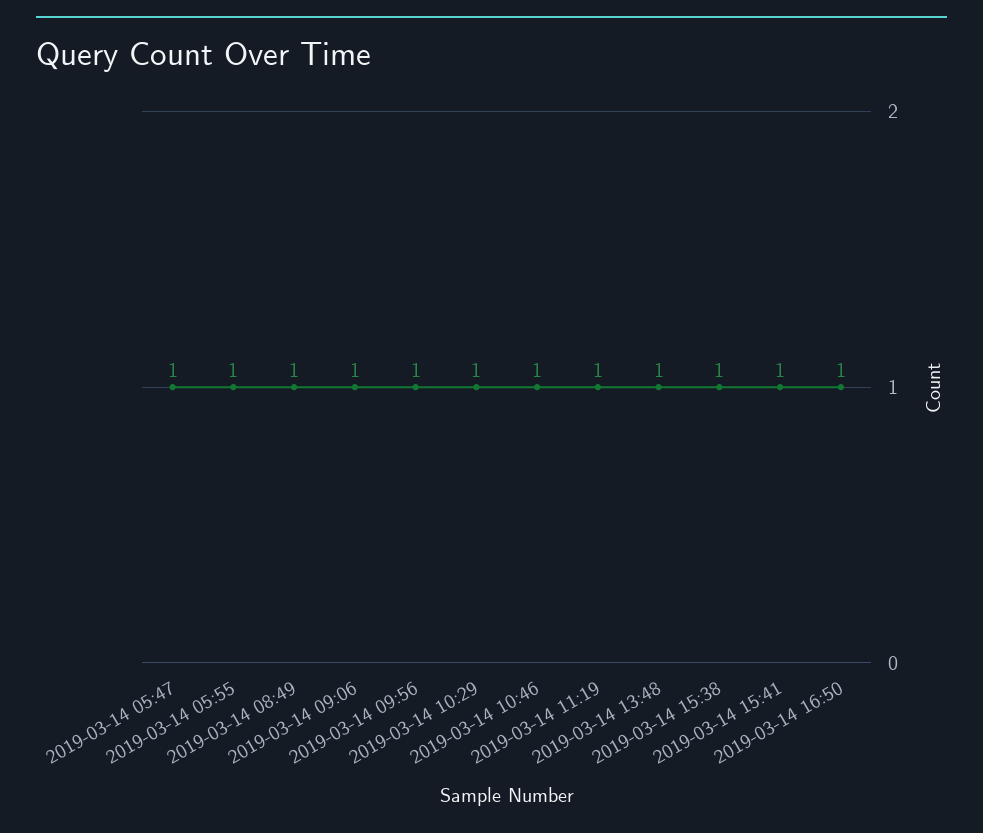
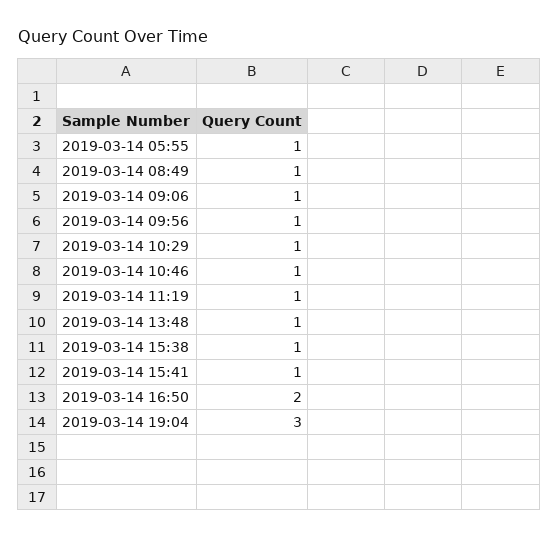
2019-03-14 05:47: 1 -> none
2019-03-14 16:50: 1 -> 2
2019-03-14 19:04: none -> 3

